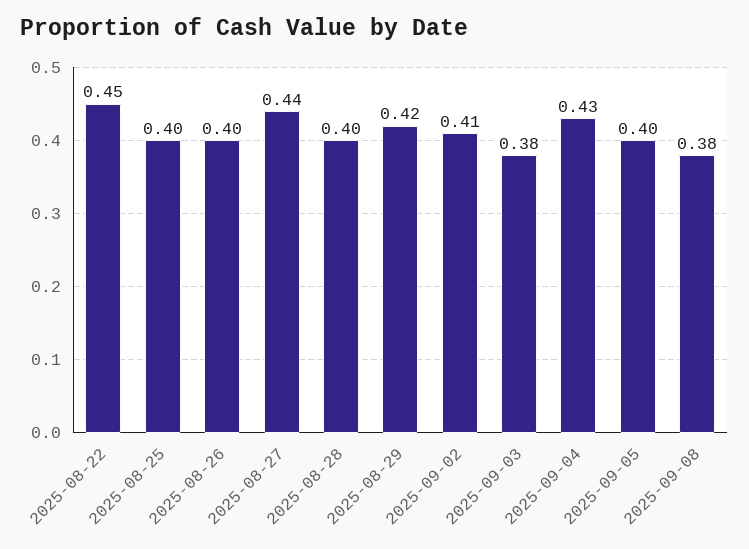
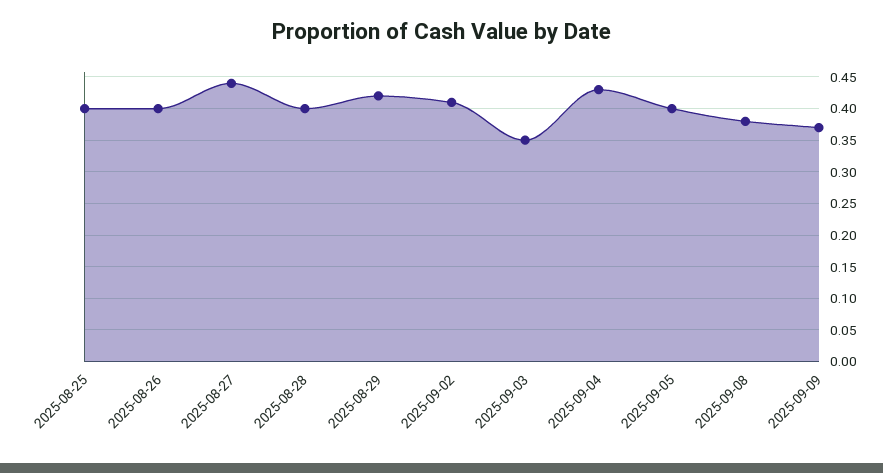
2025-08-22: 0.45 -> none
2025-09-03: 0.38 -> 0.35
2025-09-09: none -> 0.37

